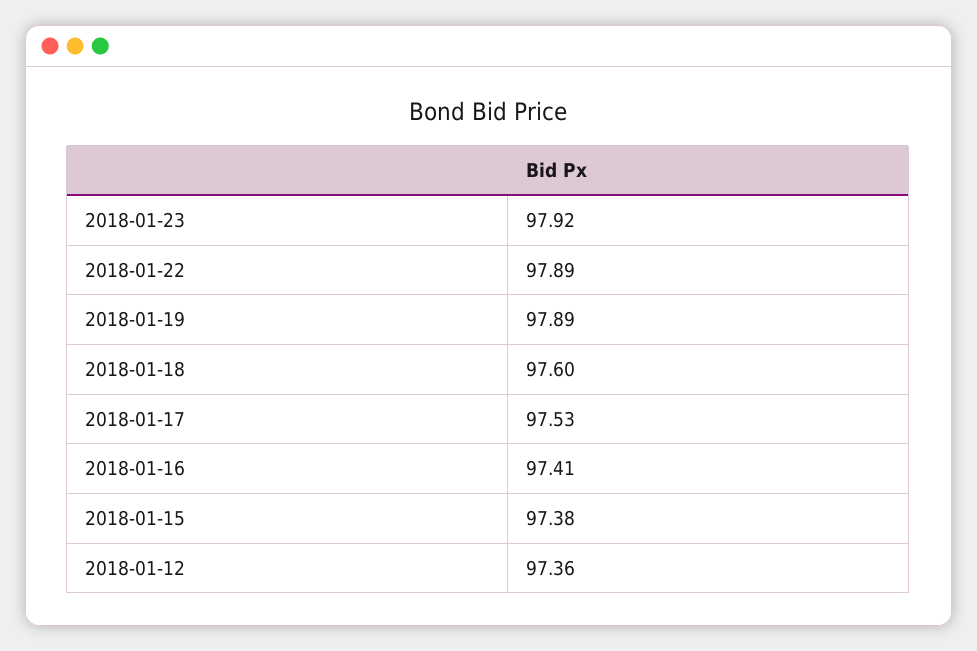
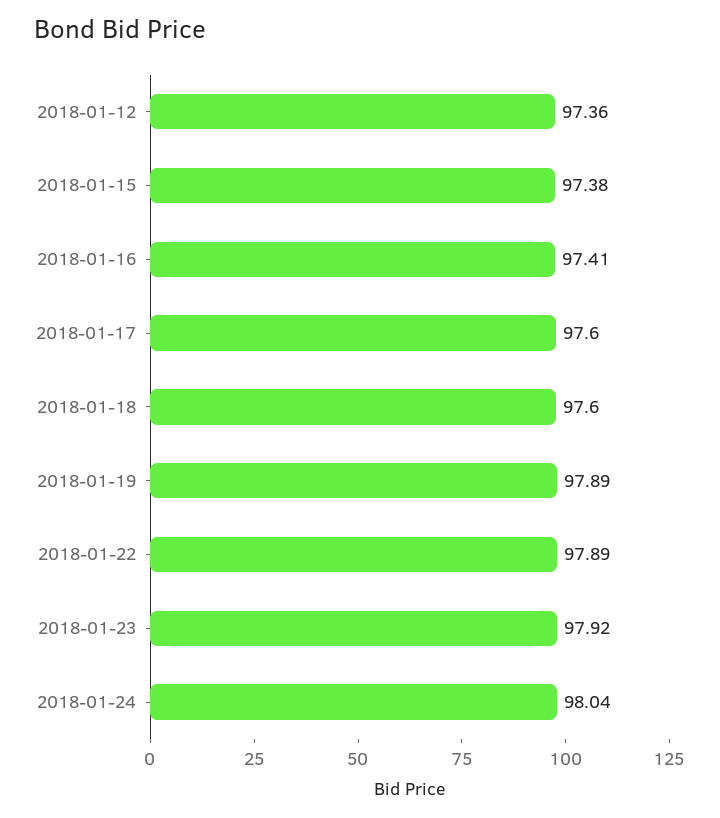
2018-01-17: 97.53 -> 97.6
2018-01-24: none -> 98.04

